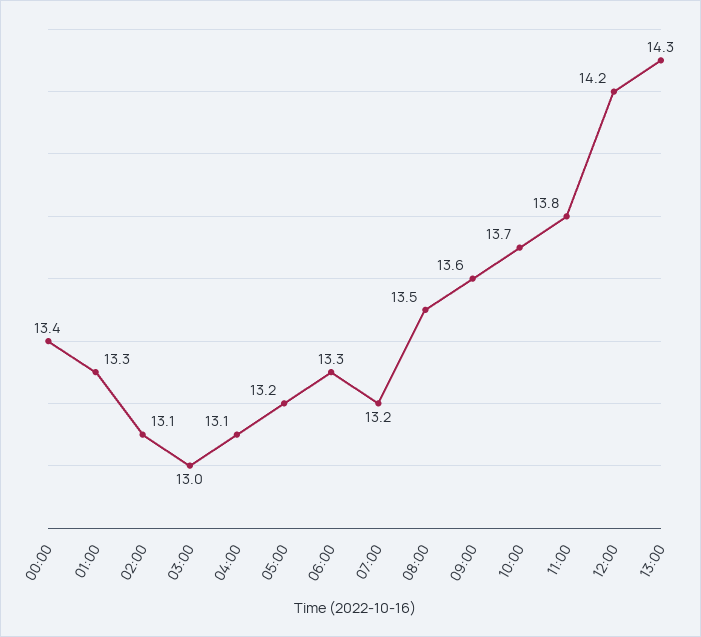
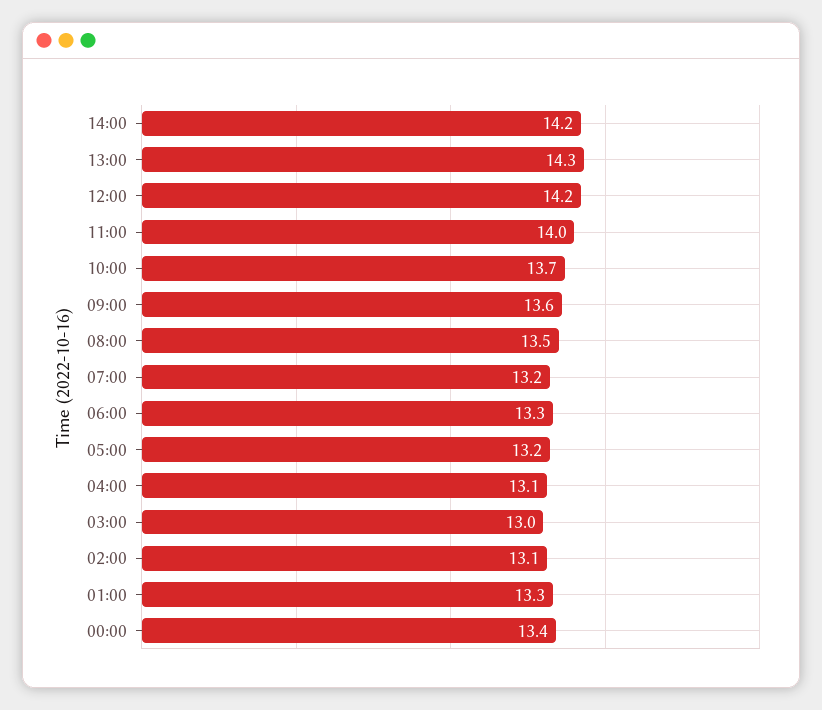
11:00: 13.8 -> 14
14:00: none -> 14.2

